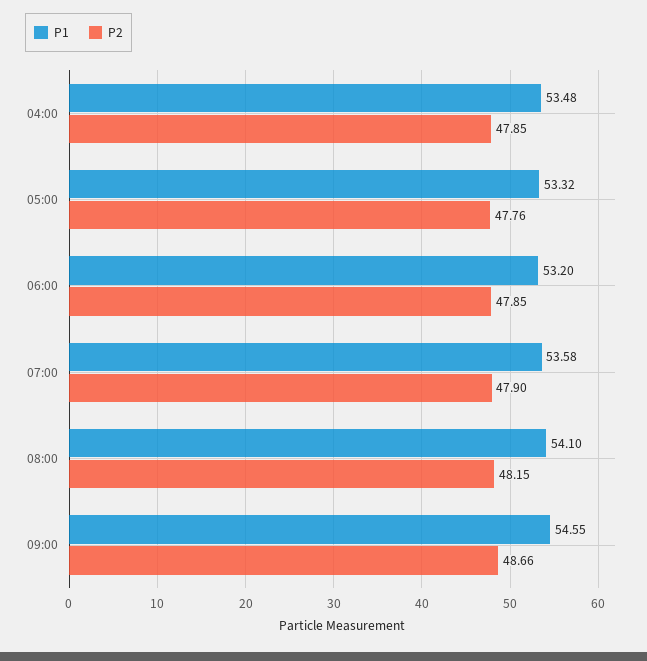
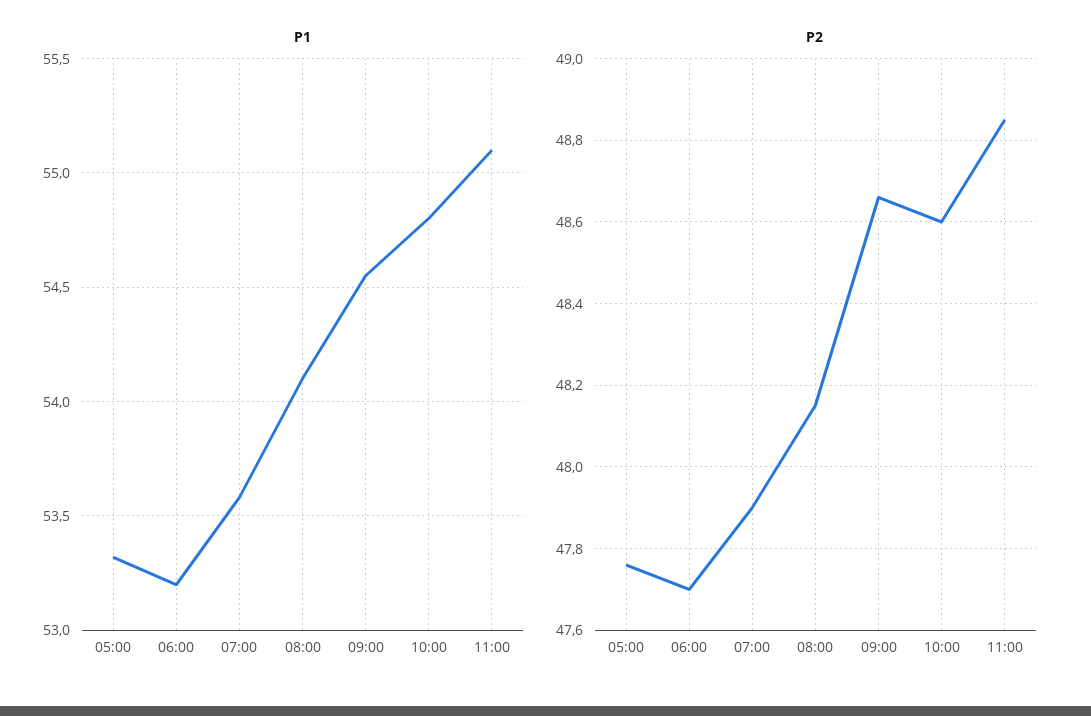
P1, 04:00: 53.48 -> none
P2, 04:00: 47.85 -> none
P2, 06:00: 47.85 -> 47.7
P1, 10:00: none -> 54.8
P1, 11:00: none -> 55.1
P2, 10:00: none -> 48.6
P2, 11:00: none -> 48.85

